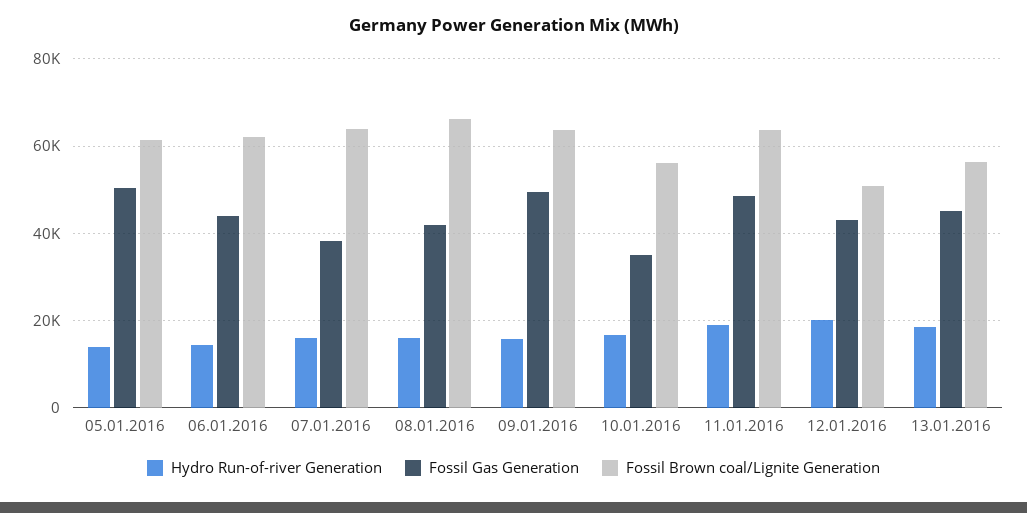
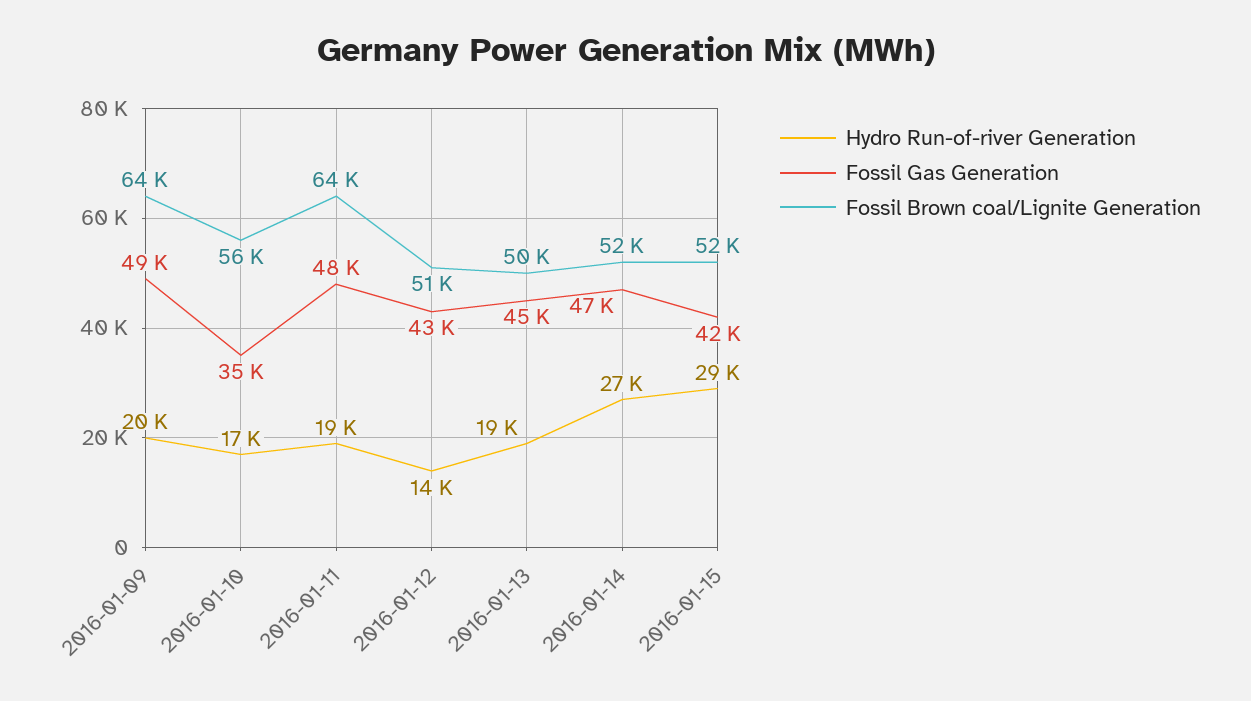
Hydro Run-of-river Generation, 05.01.2016: 14000 -> none
Fossil Gas Generation, 05.01.2016: 50000 -> none
Fossil Brown coal/Lignite Generation, 05.01.2016: 62000 -> none
Hydro Run-of-river Generation, 06.01.2016: 14000 -> none
Fossil Gas Generation, 06.01.2016: 44000 -> none
Fossil Brown coal/Lignite Generation, 06.01.2016: 62000 -> none
Hydro Run-of-river Generation, 07.01.2016: 16000 -> none
Fossil Gas Generation, 07.01.2016: 38000 -> none
Fossil Brown coal/Lignite Generation, 07.01.2016: 64000 -> none
Hydro Run-of-river Generation, 08.01.2016: 16000 -> none
Fossil Gas Generation, 08.01.2016: 42000 -> none
Fossil Brown coal/Lignite Generation, 08.01.2016: 66000 -> none
Hydro Run-of-river Generation, 09.01.2016: 16000 -> 20000
Hydro Run-of-river Generation, 12.01.2016: 20000 -> 14000
Fossil Brown coal/Lignite Generation, 13.01.2016: 56000 -> 50000
Hydro Run-of-river Generation, 2016-01-14: none -> 27000
Fossil Gas Generation, 2016-01-14: none -> 47000
Fossil Brown coal/Lignite Generation, 2016-01-14: none -> 52000
Hydro Run-of-river Generation, 2016-01-15: none -> 29000
Fossil Gas Generation, 2016-01-15: none -> 42000
Fossil Brown coal/Lignite Generation, 2016-01-15: none -> 52000

